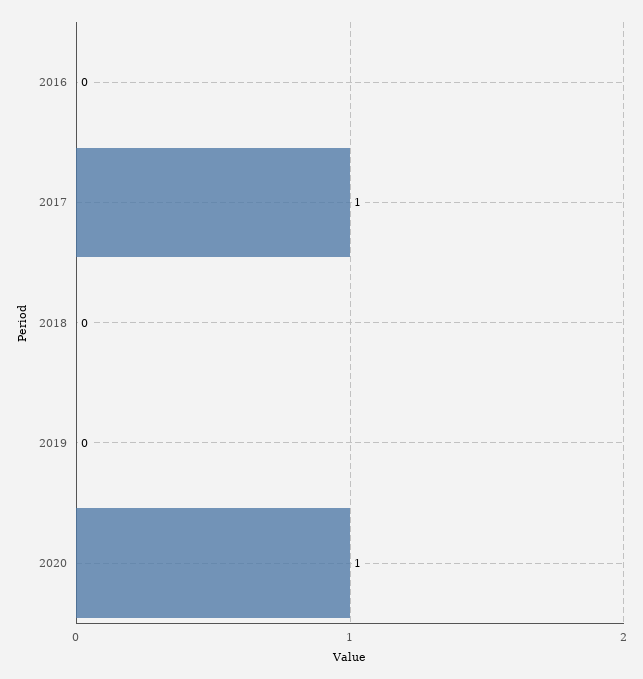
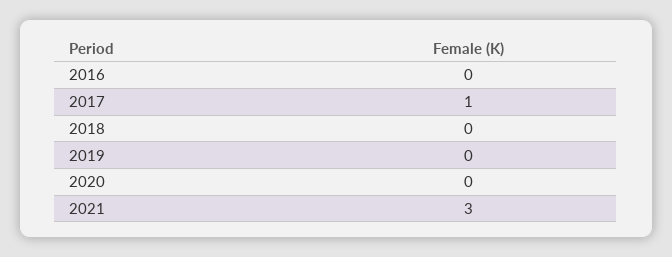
2020: 1 -> 0
2021: none -> 3

